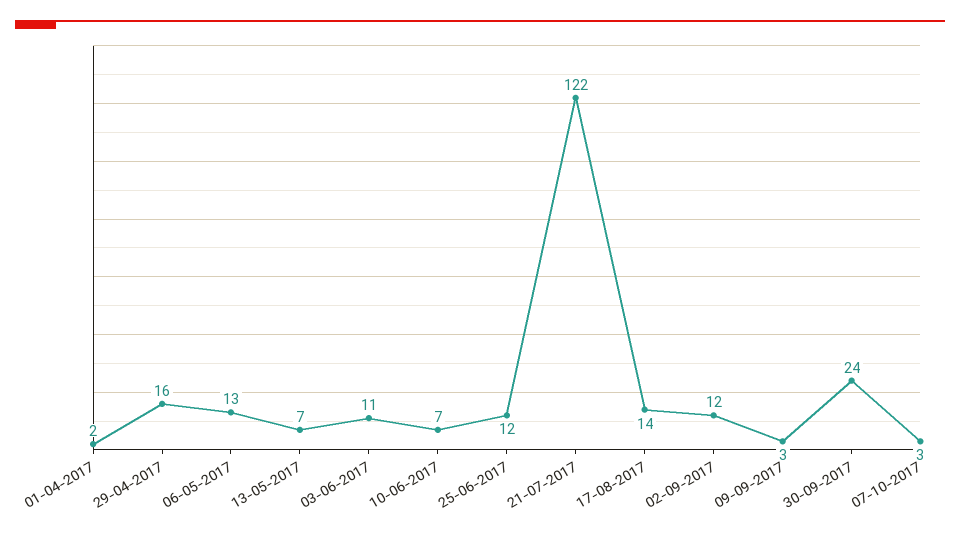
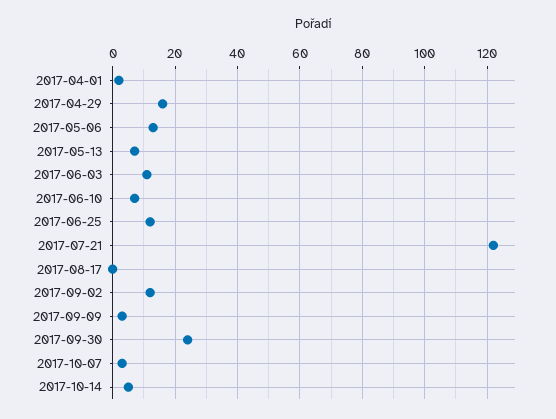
17-08-2017: 14 -> 0
2017-10-14: none -> 5

